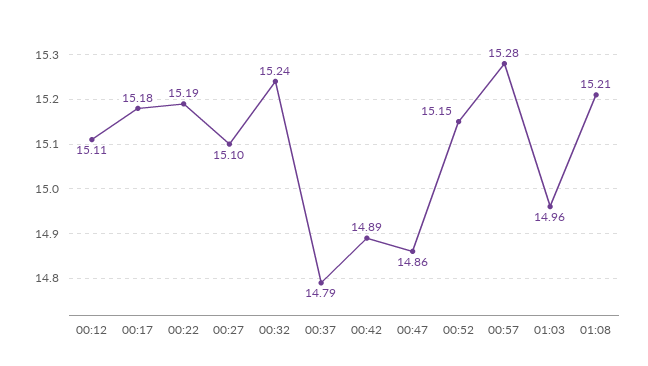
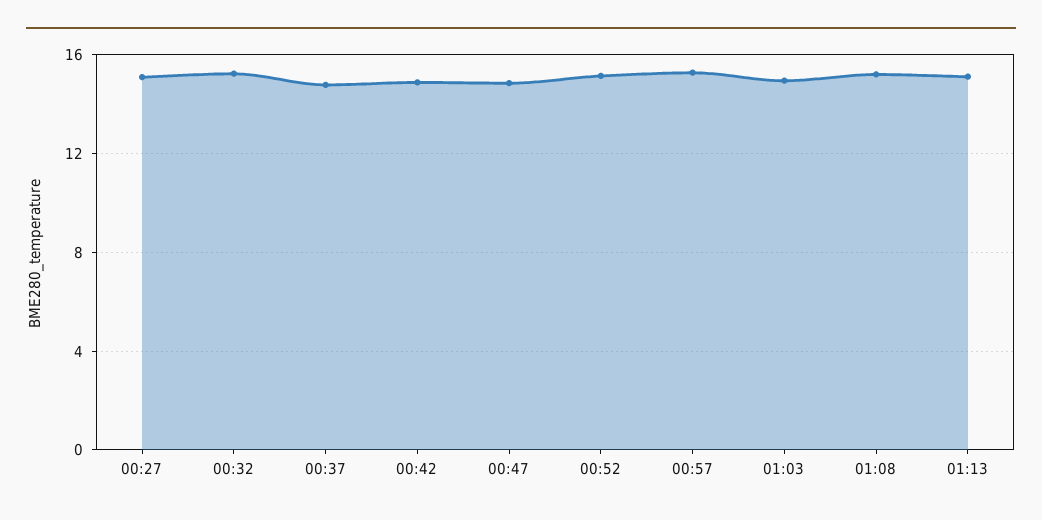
00:12: 15.11 -> none
00:17: 15.18 -> none
00:22: 15.19 -> none
01:13: none -> 15

